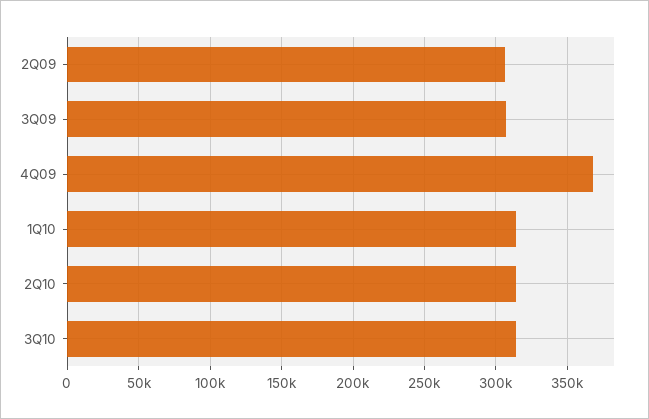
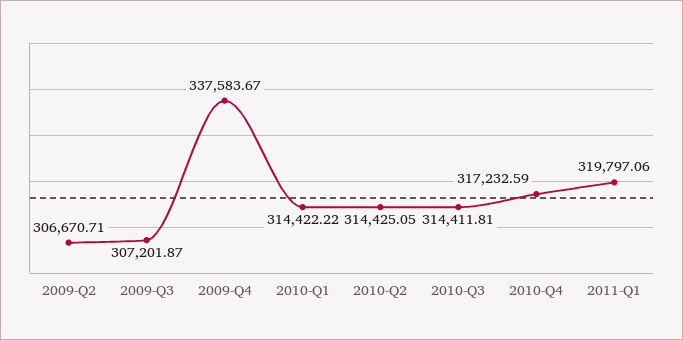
4Q09: 370000 -> 337583.67
2010-Q4: none -> 317232.59
2011-Q1: none -> 319797.06

